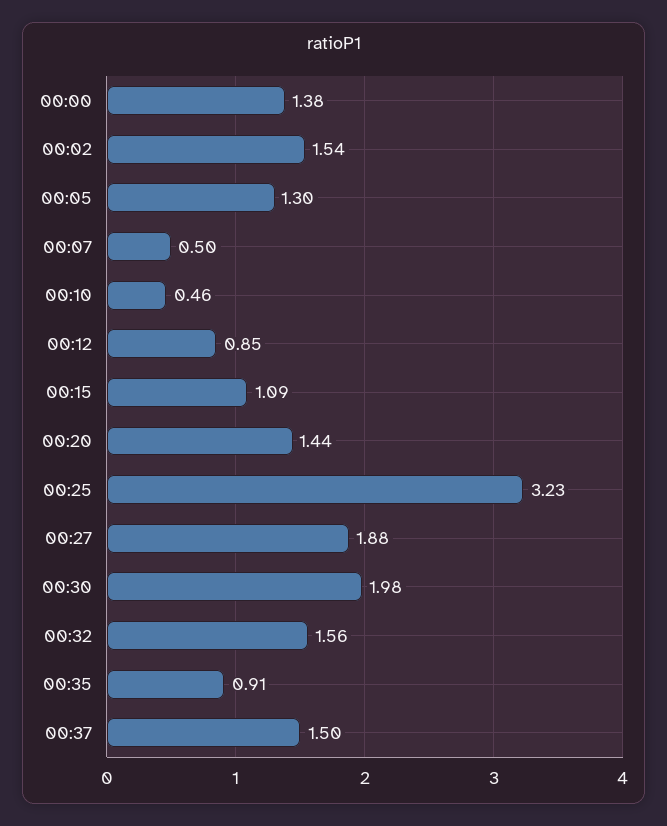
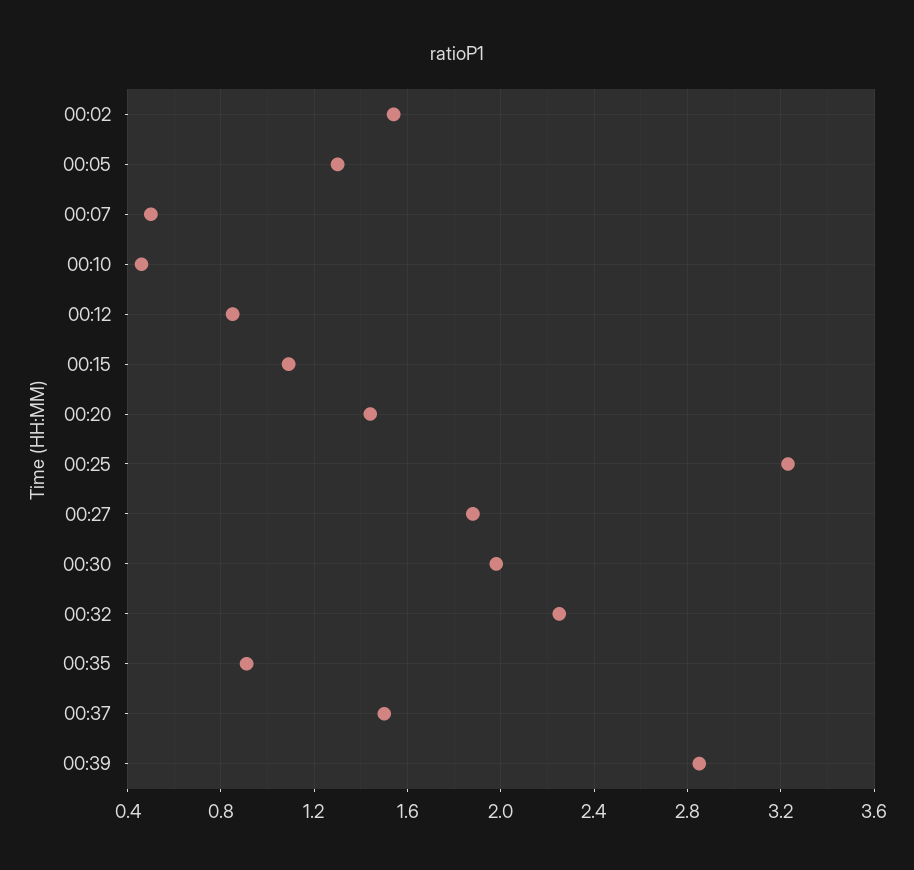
00:00: 1.38 -> none
00:32: 1.56 -> 2.25
00:39: none -> 2.85

